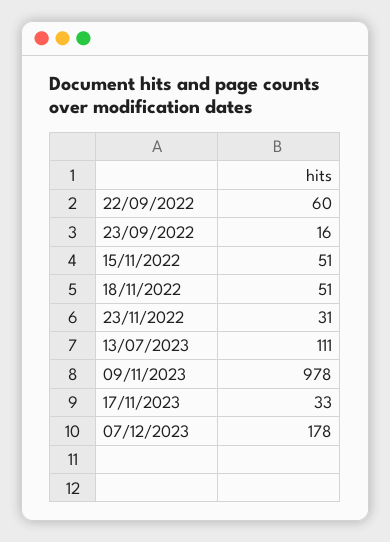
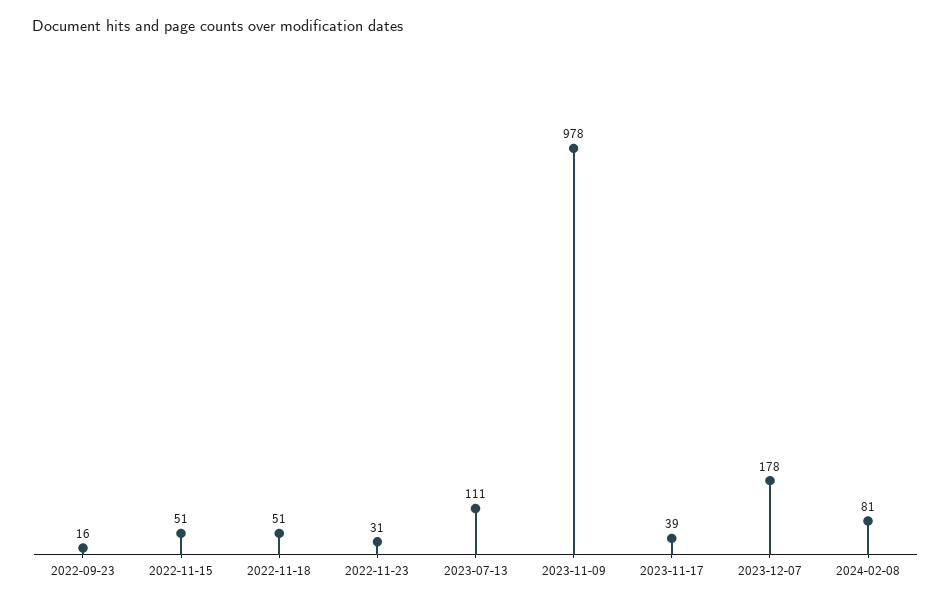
22/09/2022: 60 -> none
17/11/2023: 33 -> 39
2024-02-08: none -> 81

